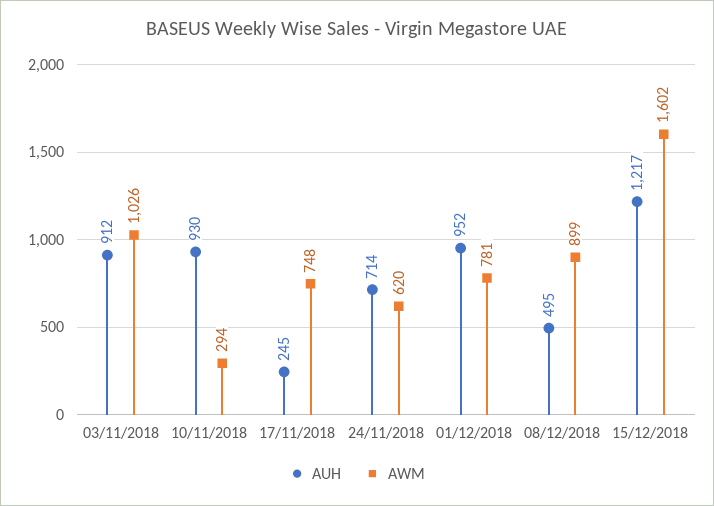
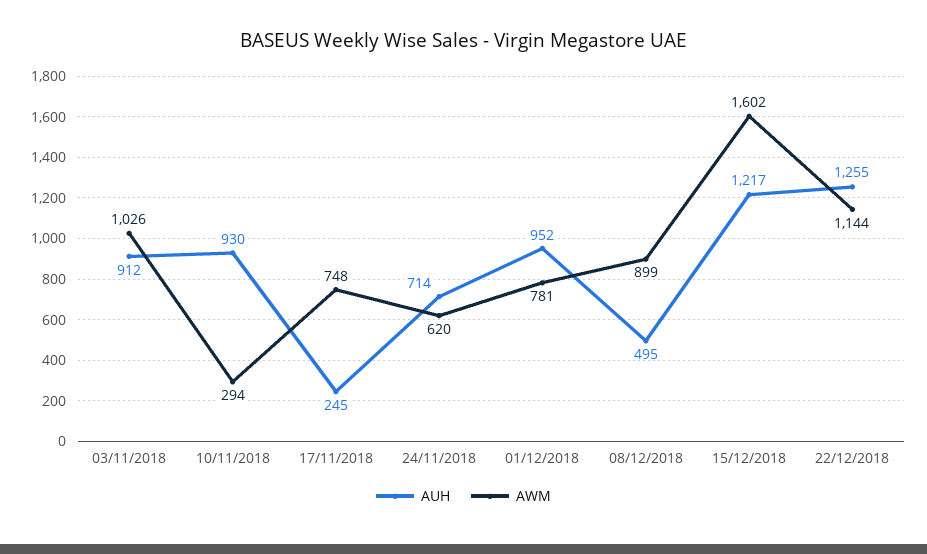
AUH, 22/12/2018: none -> 1255
AWM, 22/12/2018: none -> 1144

